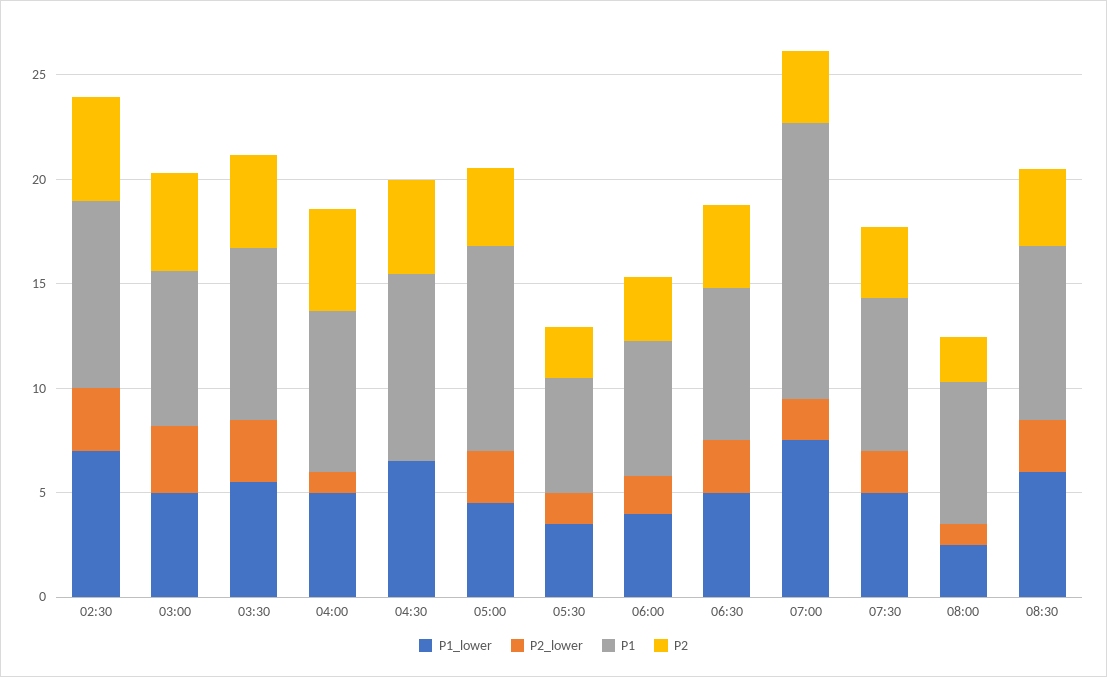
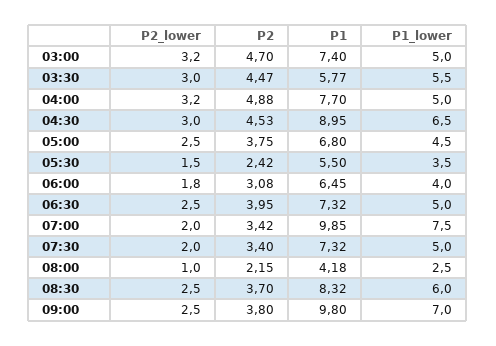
P1_lower, 02:30: 7 -> none
P2_lower, 02:30: 3 -> none
P1, 02:30: 9 -> none
P2, 02:30: 5 -> none
P1, 03:30: 8 -> 5.77
P2_lower, 04:00: 1 -> 3.2
P2_lower, 04:30: 0 -> 3
P1, 05:00: 10 -> 6.8
P1, 07:00: 13 -> 9.85
P1, 08:00: 7 -> 4.18
P2_lower, 09:00: none -> 2.5
P2, 09:00: none -> 3.8
P1, 09:00: none -> 9.8
P1_lower, 09:00: none -> 7

